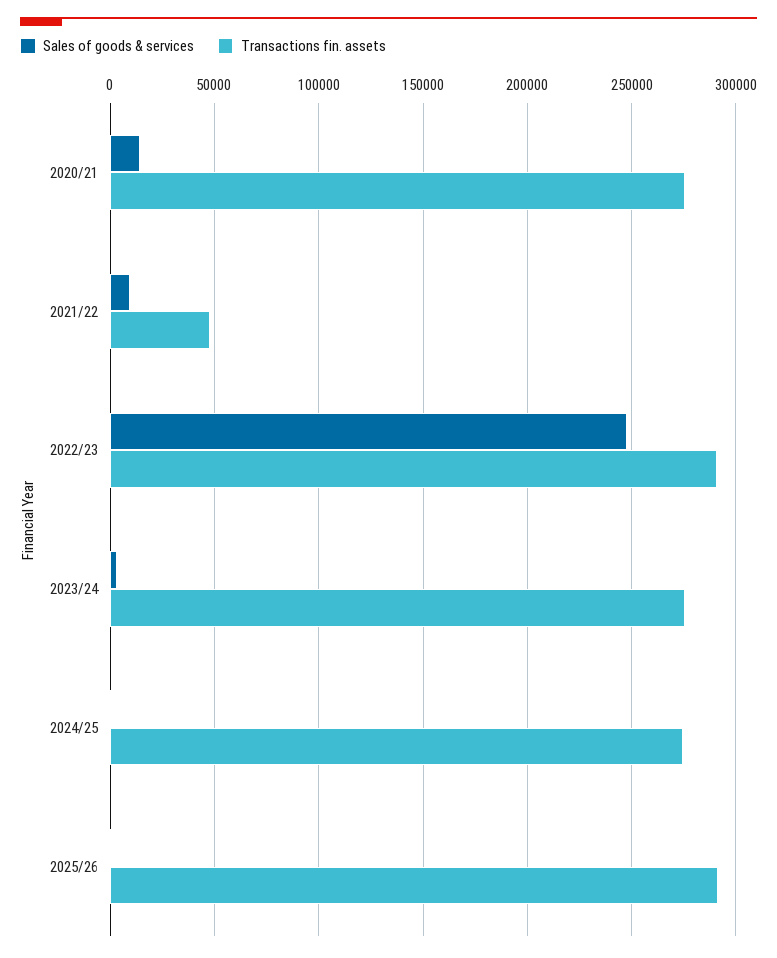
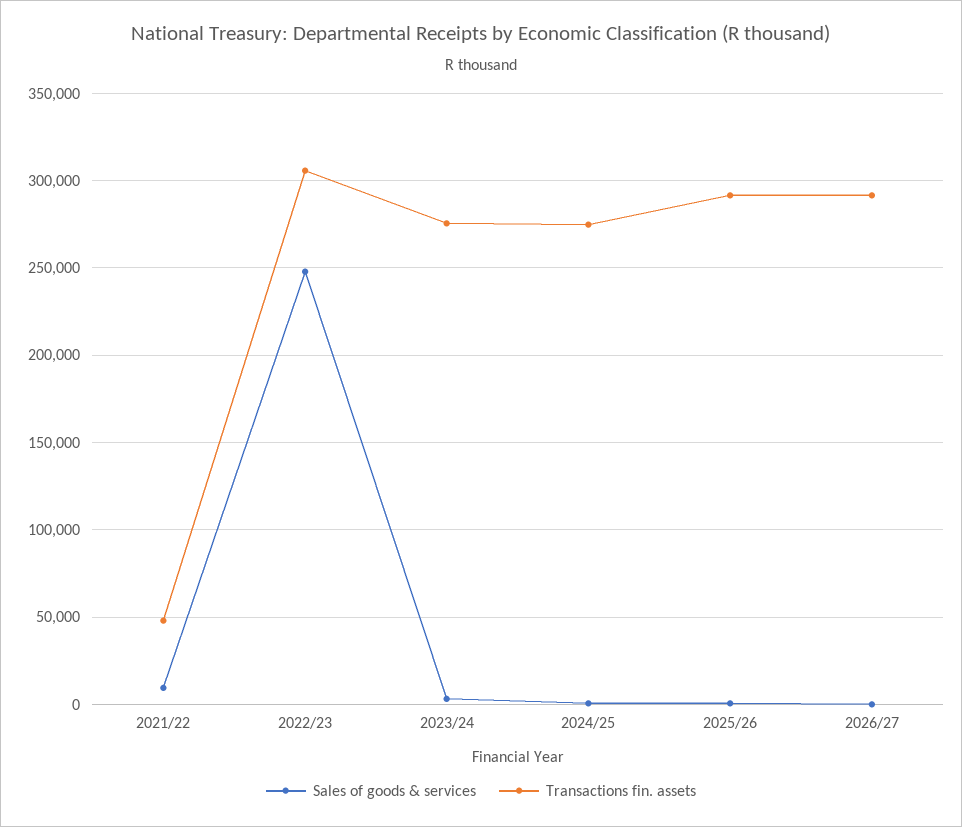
Sales of goods & services, 2020/21: 15000 -> none
Transactions fin. assets, 2020/21: 275000 -> none
Transactions fin. assets, 2022/23: 290000 -> 305000
Sales of goods & services, 2026/27: none -> 0
Transactions fin. assets, 2026/27: none -> 290000

